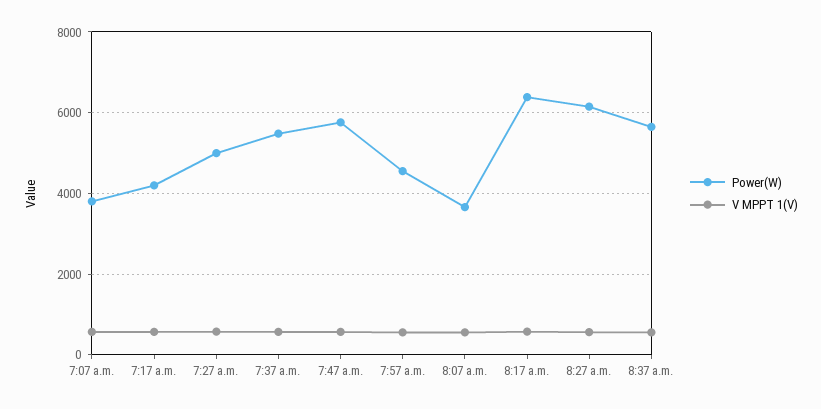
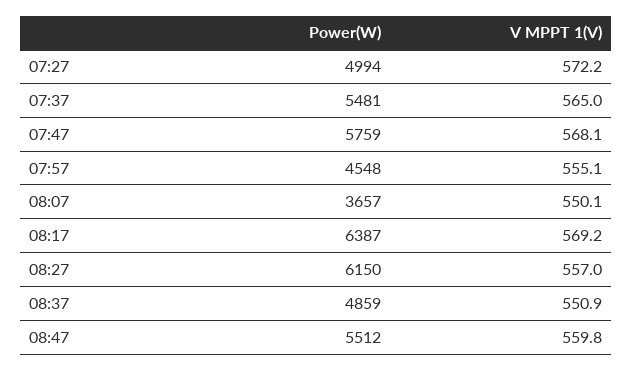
Power(W), 7:07 a.m.: 3800 -> none
V MPPT 1(V), 7:07 a.m.: 600 -> none
Power(W), 7:17 a.m.: 4200 -> none
V MPPT 1(V), 7:17 a.m.: 600 -> none
Power(W), 8:37 a.m.: 5600 -> 4859
Power(W), 08:47: none -> 5512
V MPPT 1(V), 08:47: none -> 559.8

